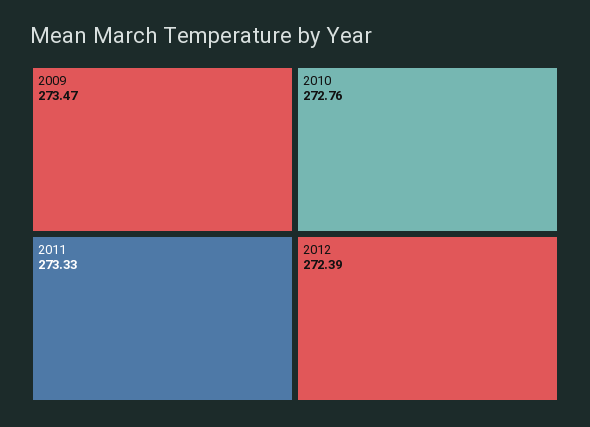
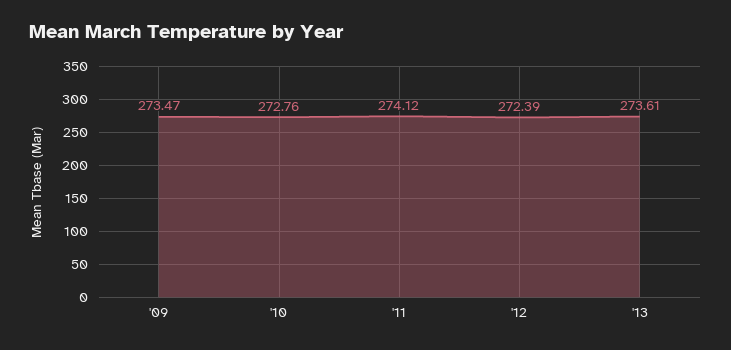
2011: 273.33 -> 274.12
'13: none -> 273.61

